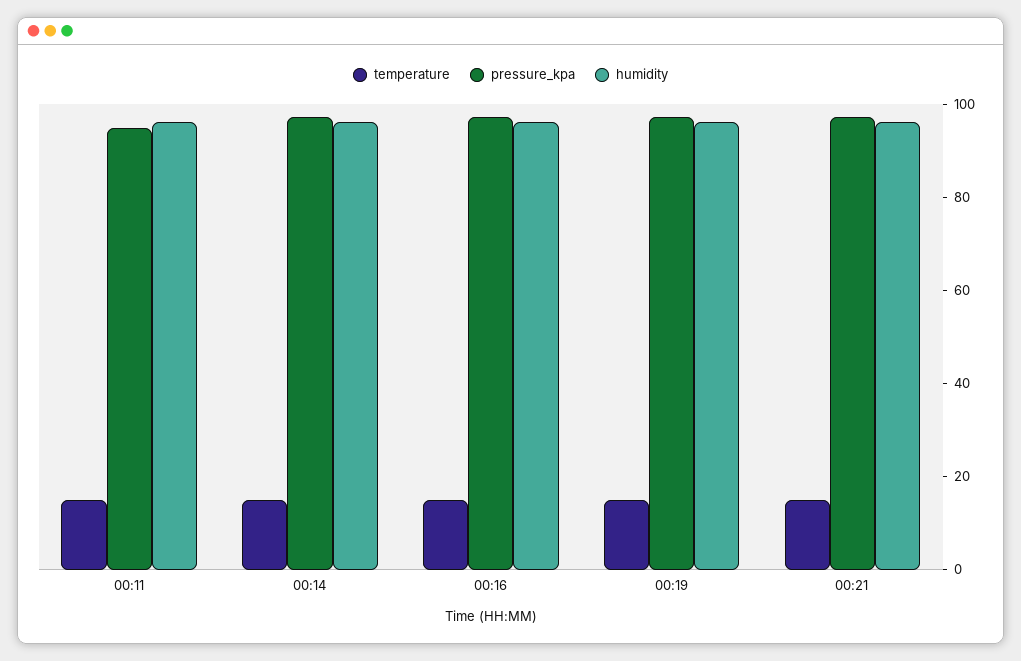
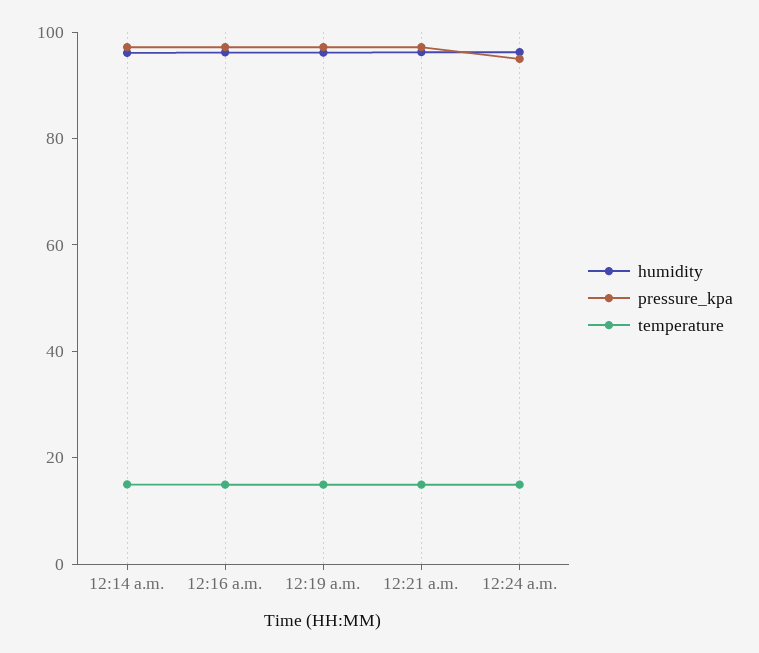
temperature, 00:11: 15 -> none
pressure_kpa, 00:11: 95 -> none
humidity, 00:11: 95 -> none
humidity, 12:24 a.m.: none -> 95
pressure_kpa, 12:24 a.m.: none -> 95
temperature, 12:24 a.m.: none -> 15

